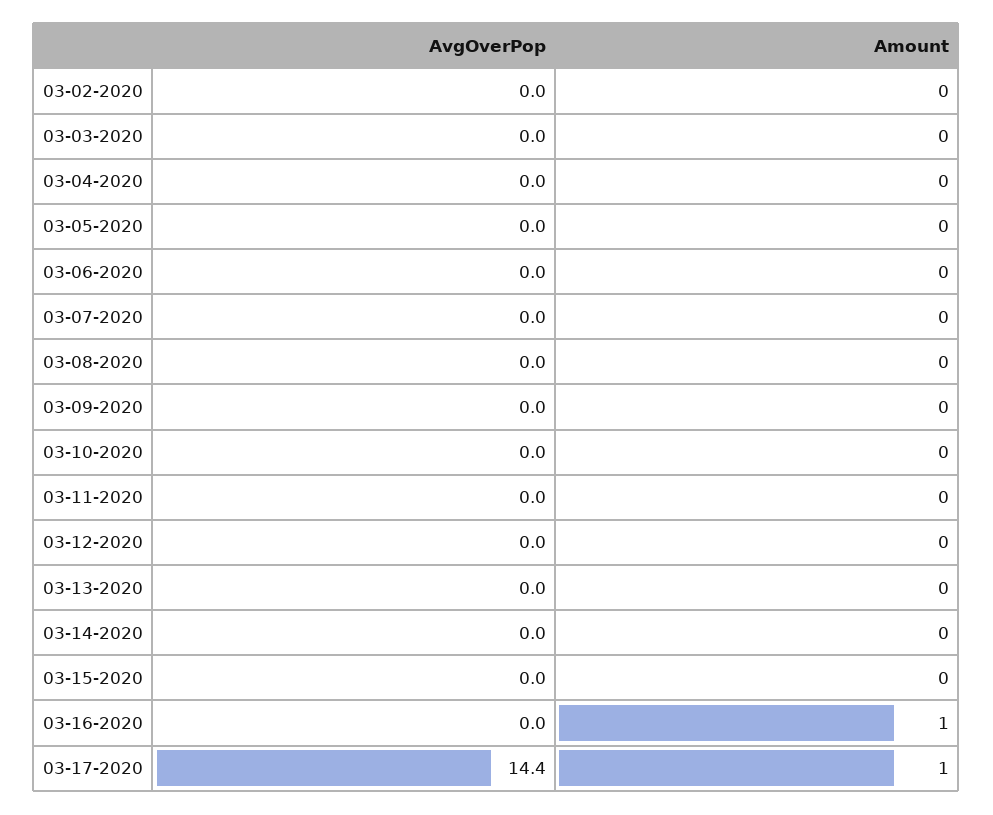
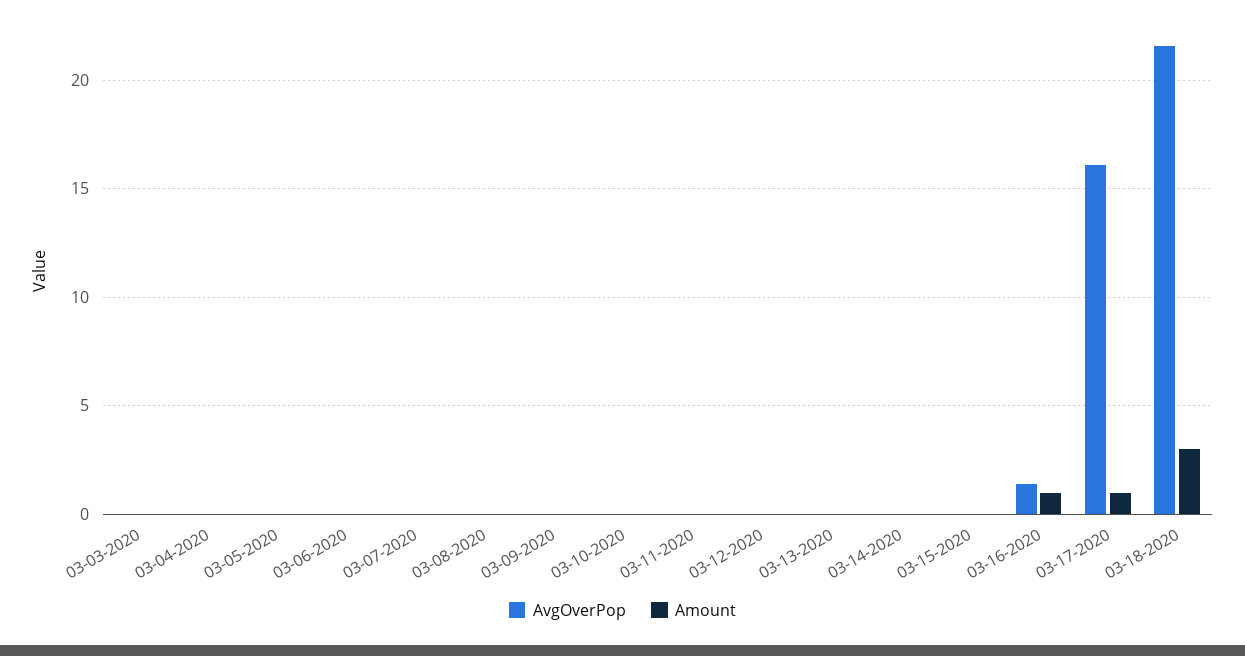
AvgOverPop, 03-02-2020: 0 -> none
Amount, 03-02-2020: 0 -> none
AvgOverPop, 03-16-2020: 0 -> 1.5
AvgOverPop, 03-17-2020: 14.4 -> 16
AvgOverPop, 03-18-2020: none -> 21.5
Amount, 03-18-2020: none -> 3

